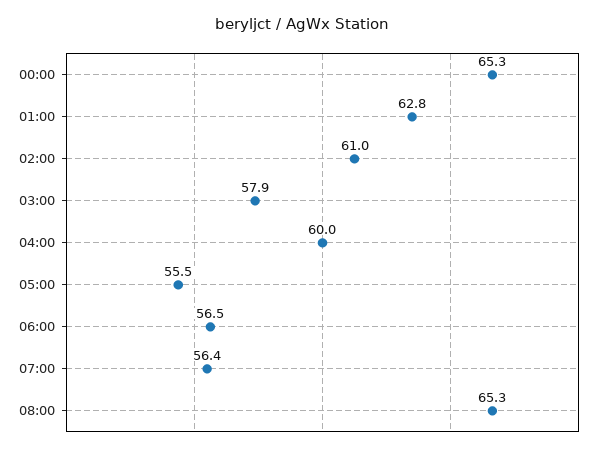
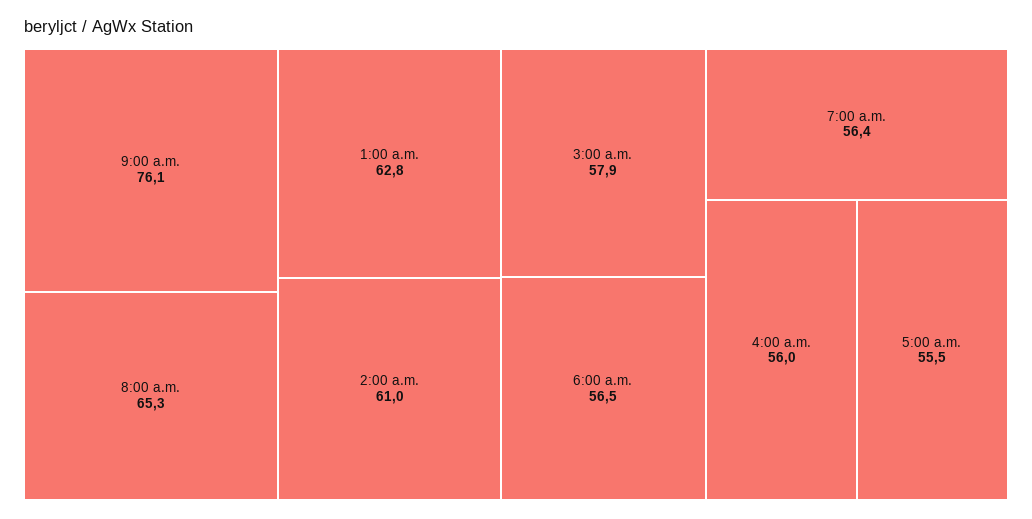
00:00: 65.3 -> none
04:00: 60 -> 56
9:00 a.m.: none -> 76.1

